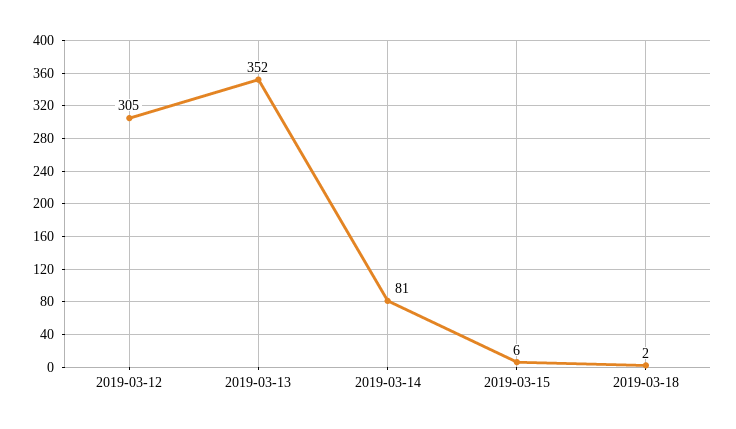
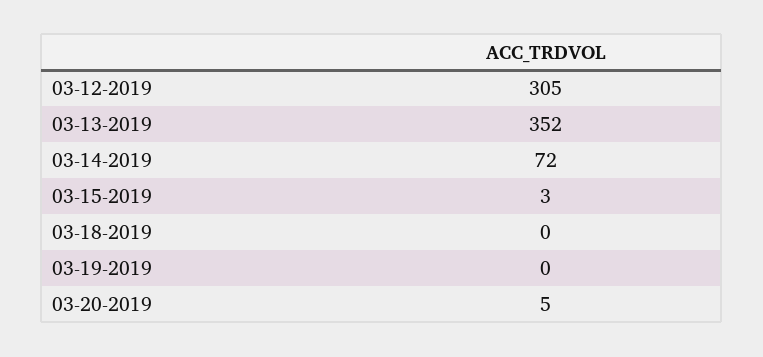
2019-03-14: 81 -> 72
2019-03-15: 6 -> 3
2019-03-18: 2 -> 0
03-19-2019: none -> 0
03-20-2019: none -> 5

